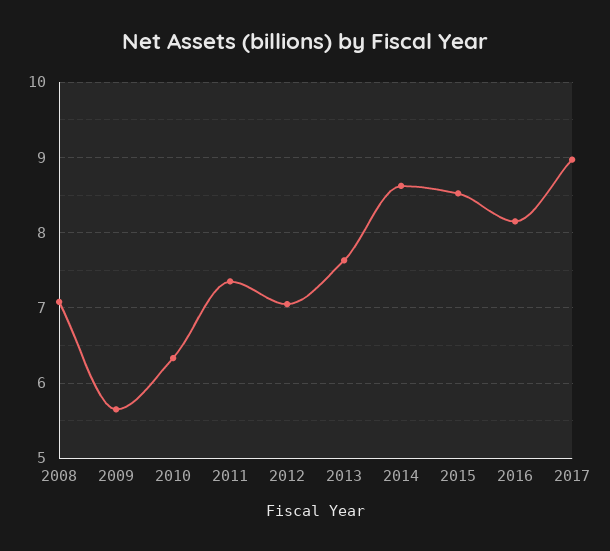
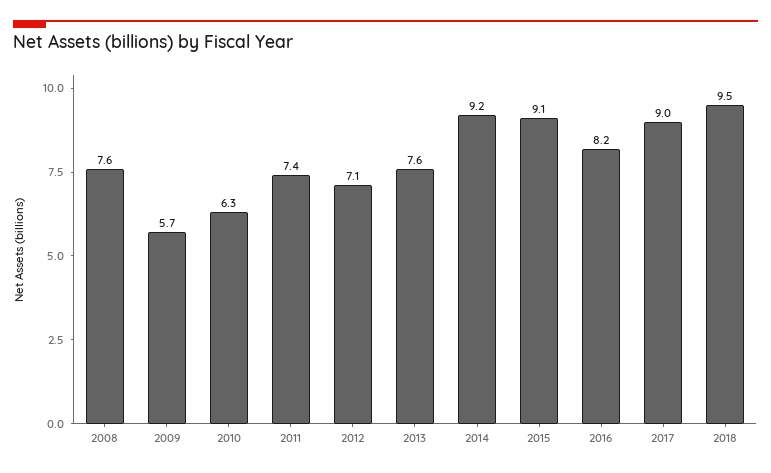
2008: 7.1 -> 7.6
2014: 8.6 -> 9.2
2015: 8.5 -> 9.1
2018: none -> 9.5

